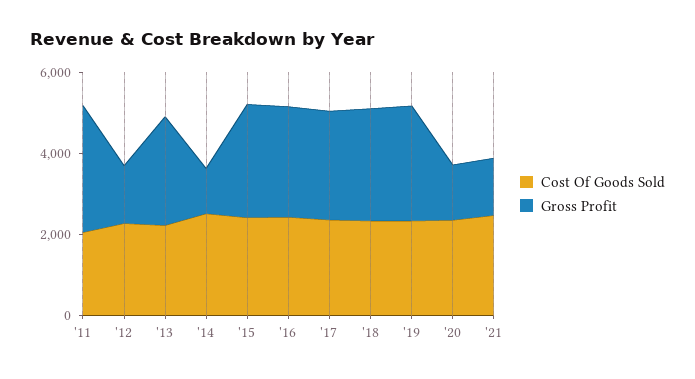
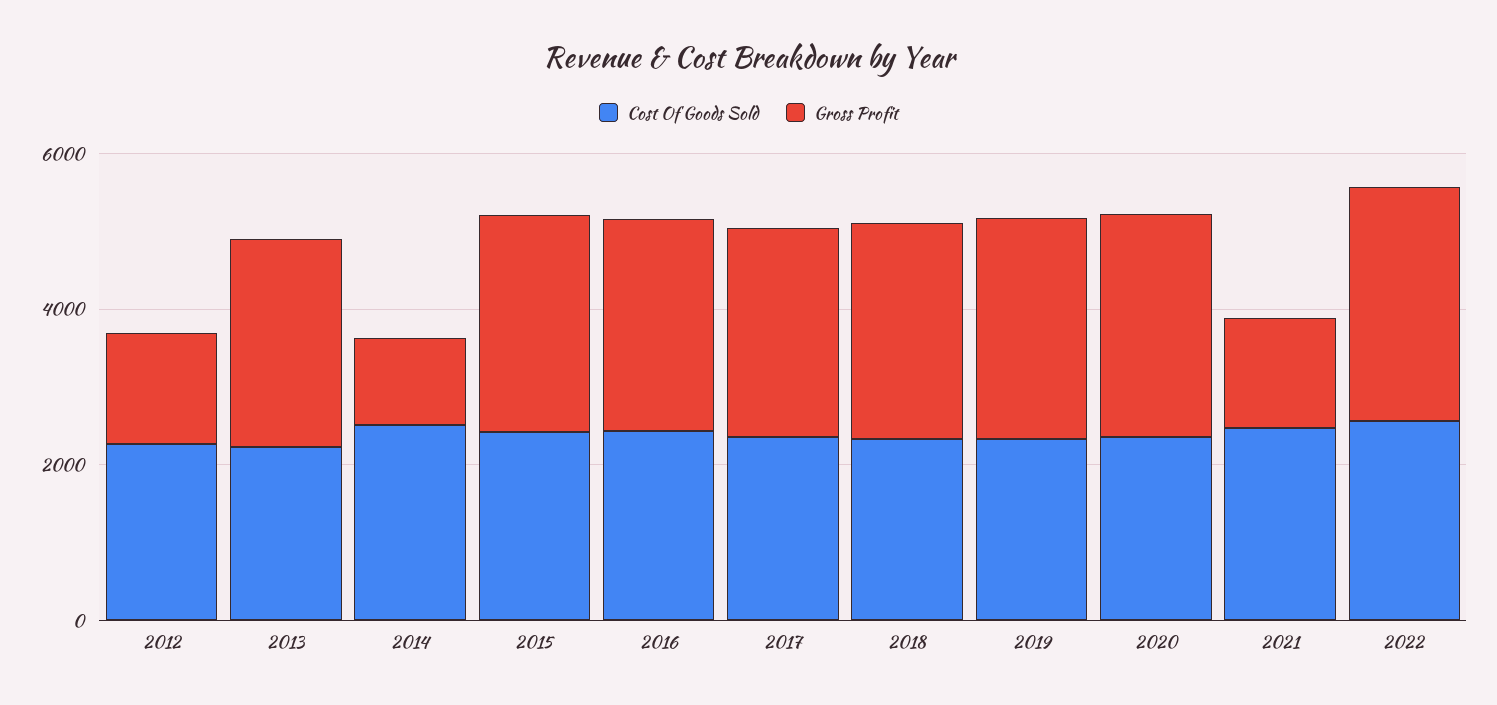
Cost Of Goods Sold, '11: 2000 -> none
Gross Profit, '11: 3000 -> none
Gross Profit, '20: 1500 -> 3000
Cost Of Goods Sold, 2022: none -> 2500
Gross Profit, 2022: none -> 3000

